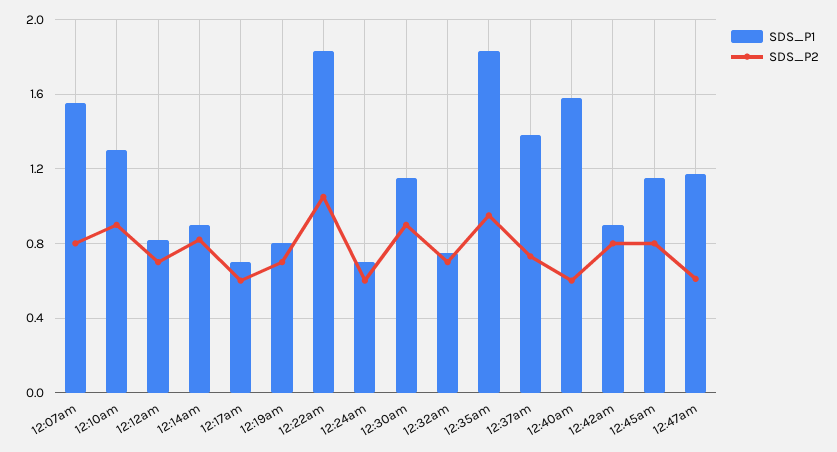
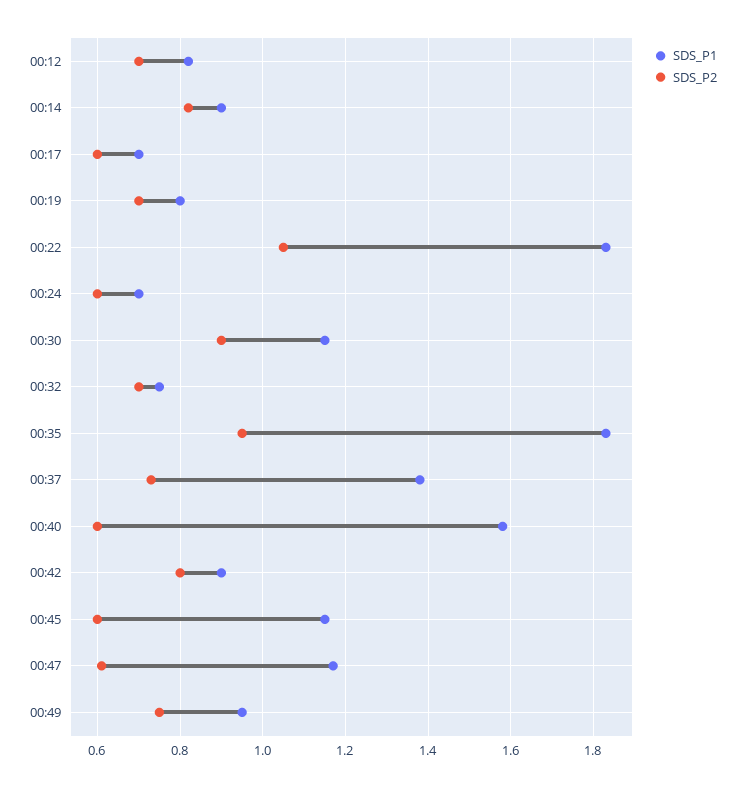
SDS_P1, 12:07am: 1.55 -> none
SDS_P2, 12:07am: 0.8 -> none
SDS_P1, 12:10am: 1.3 -> none
SDS_P2, 12:10am: 0.9 -> none
SDS_P2, 12:45am: 0.8 -> 0.6
SDS_P1, 00:49: none -> 0.95
SDS_P2, 00:49: none -> 0.75

